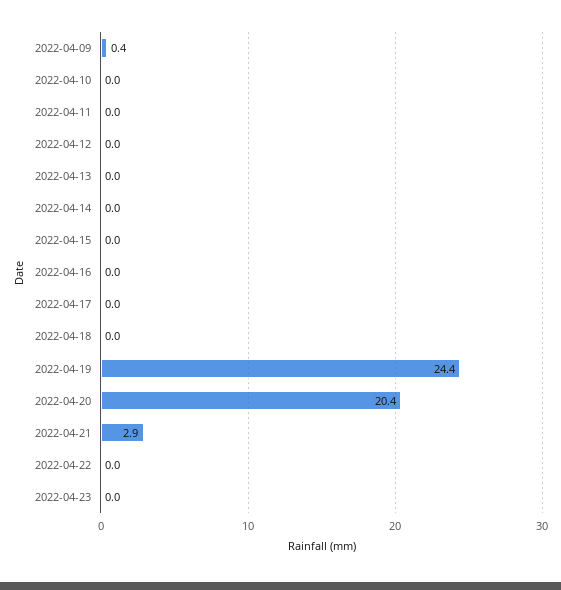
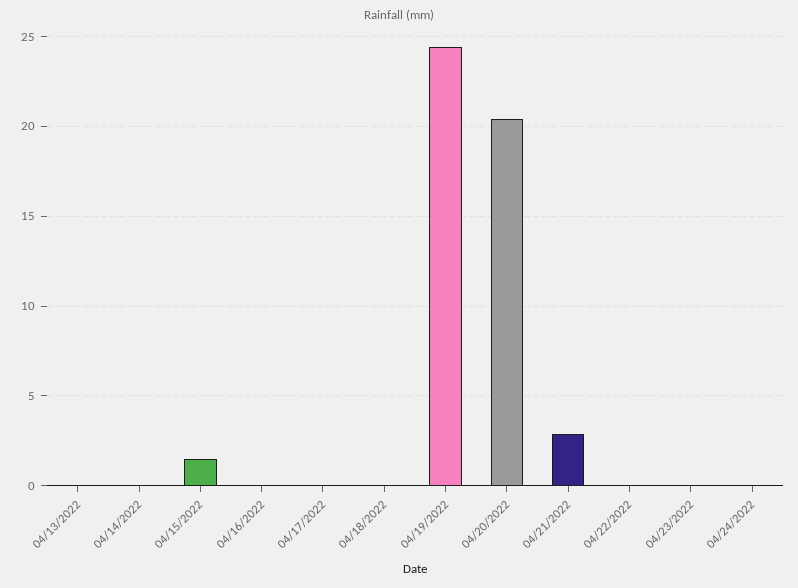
2022-04-09: 0.4 -> none
2022-04-10: 0 -> none
2022-04-11: 0 -> none
2022-04-12: 0 -> none
2022-04-15: 0 -> 1.5
04/24/2022: none -> 0

